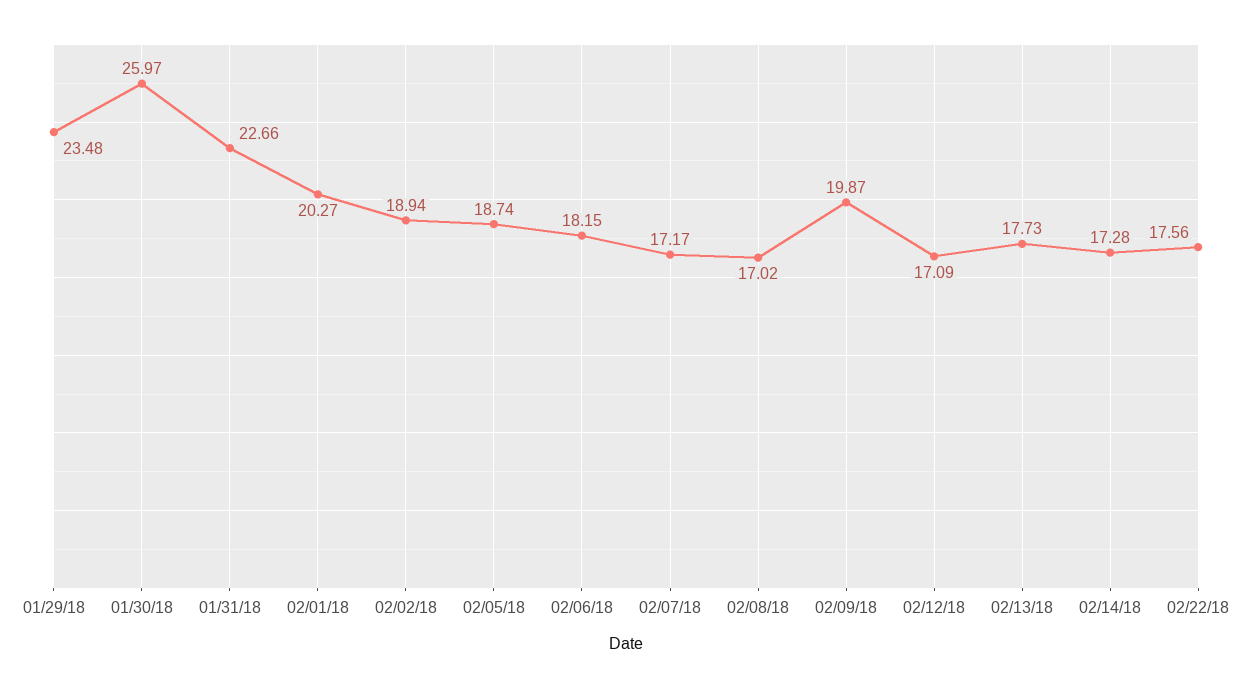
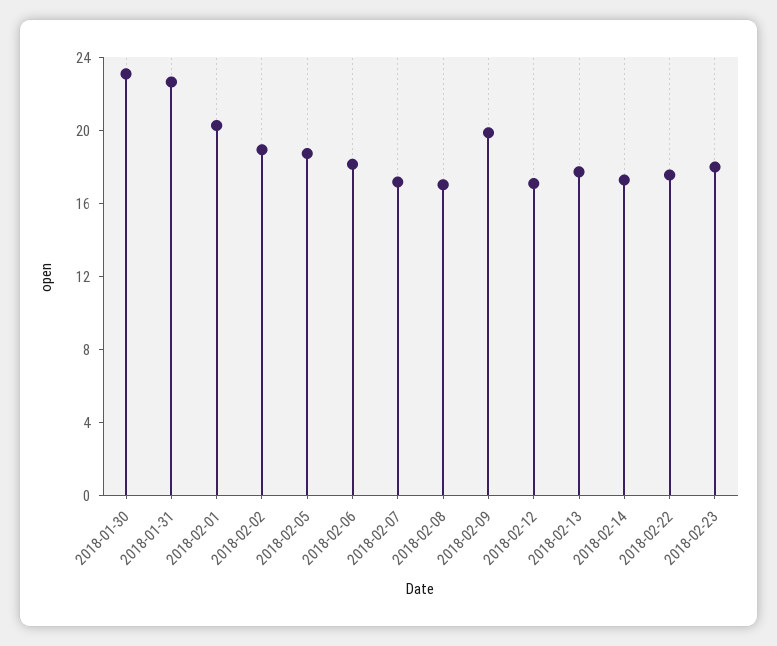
01/29/18: 23.48 -> none
01/30/18: 25.97 -> 23
2018-02-23: none -> 18

